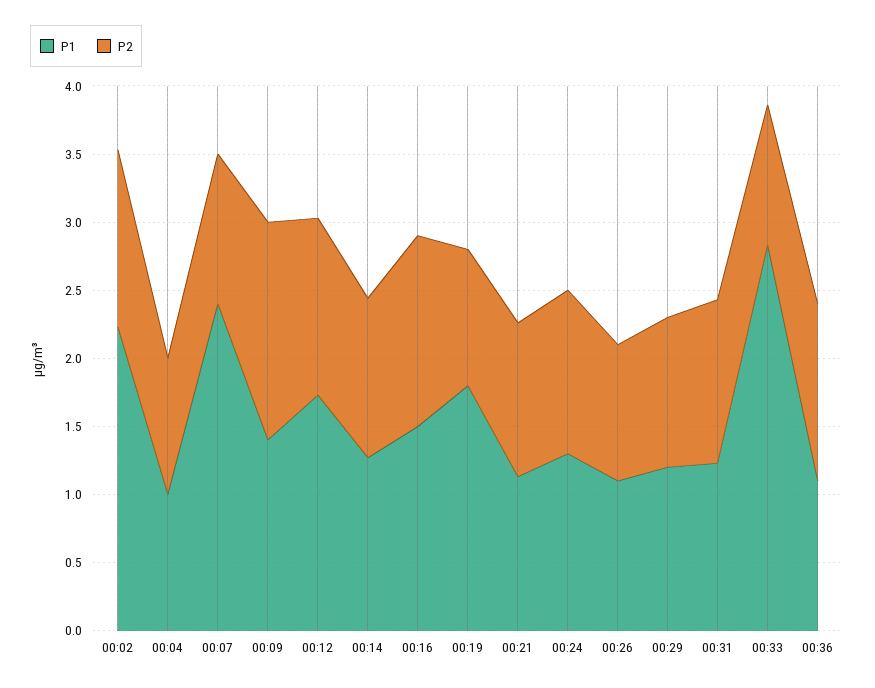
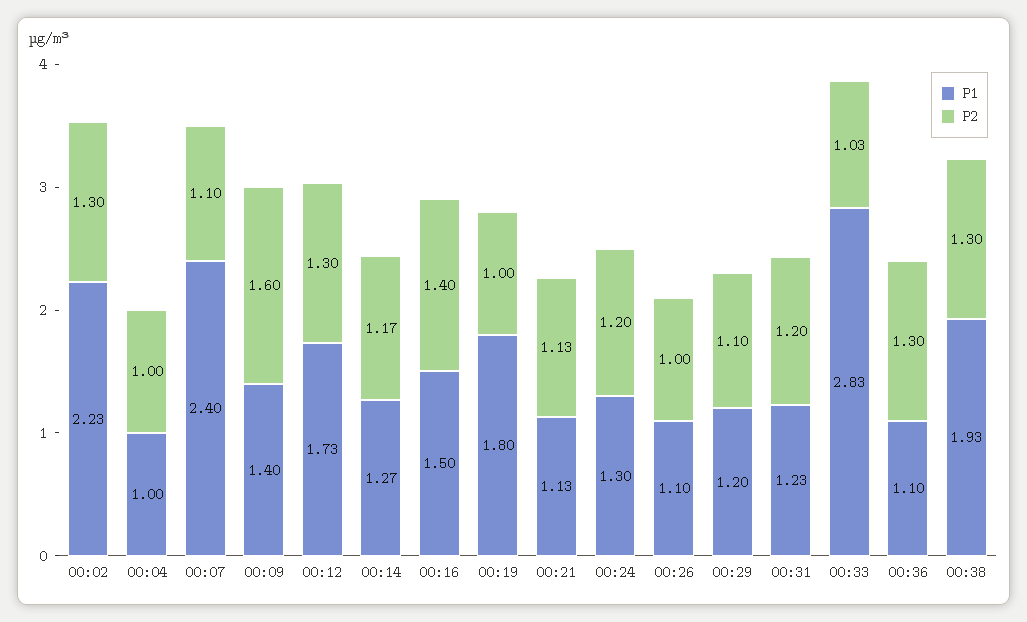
P1, 00:38: none -> 1.93
P2, 00:38: none -> 1.3

